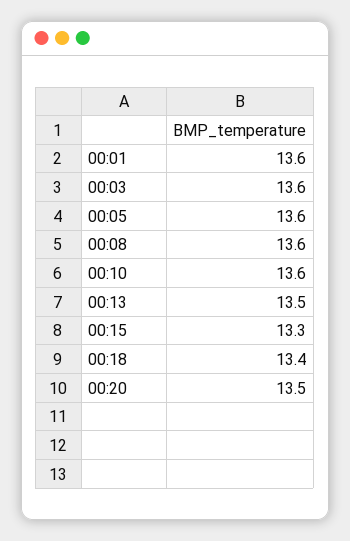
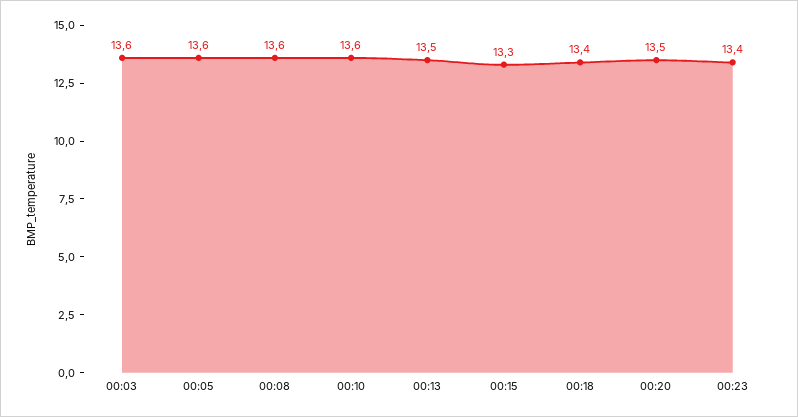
00:01: 13.6 -> none
00:23: none -> 13.4

